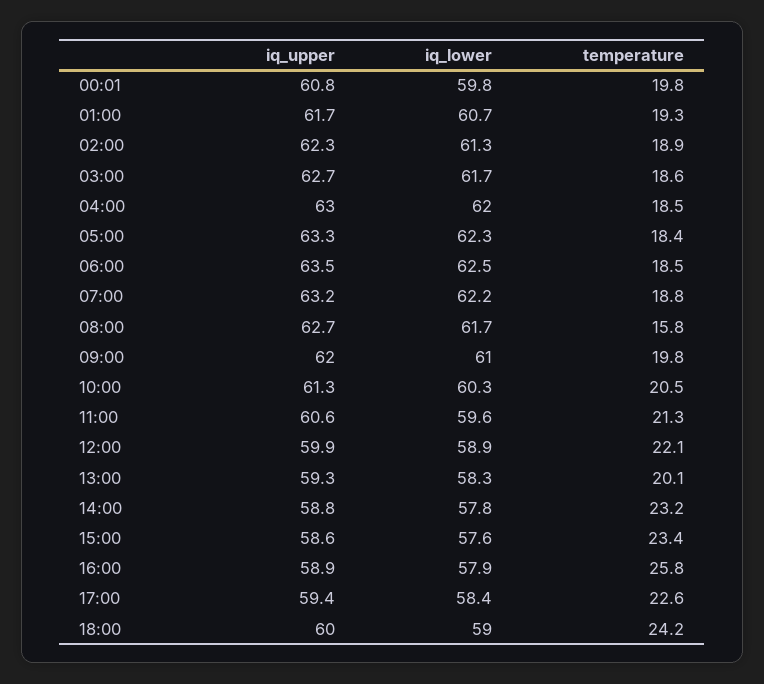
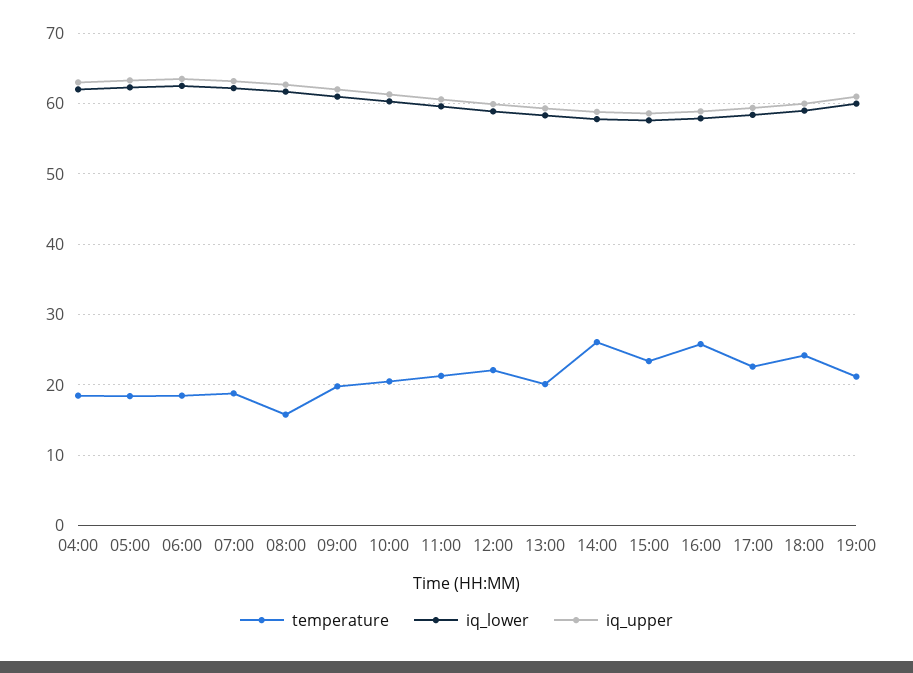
iq_upper, 00:01: 60.8 -> none
iq_lower, 00:01: 59.8 -> none
temperature, 00:01: 19.8 -> none
iq_upper, 01:00: 61.7 -> none
iq_lower, 01:00: 60.7 -> none
temperature, 01:00: 19.3 -> none
iq_upper, 02:00: 62.3 -> none
iq_lower, 02:00: 61.3 -> none
temperature, 02:00: 18.9 -> none
iq_upper, 03:00: 62.7 -> none
iq_lower, 03:00: 61.7 -> none
temperature, 03:00: 18.6 -> none
temperature, 14:00: 23.2 -> 26
temperature, 19:00: none -> 21
iq_lower, 19:00: none -> 60
iq_upper, 19:00: none -> 61

